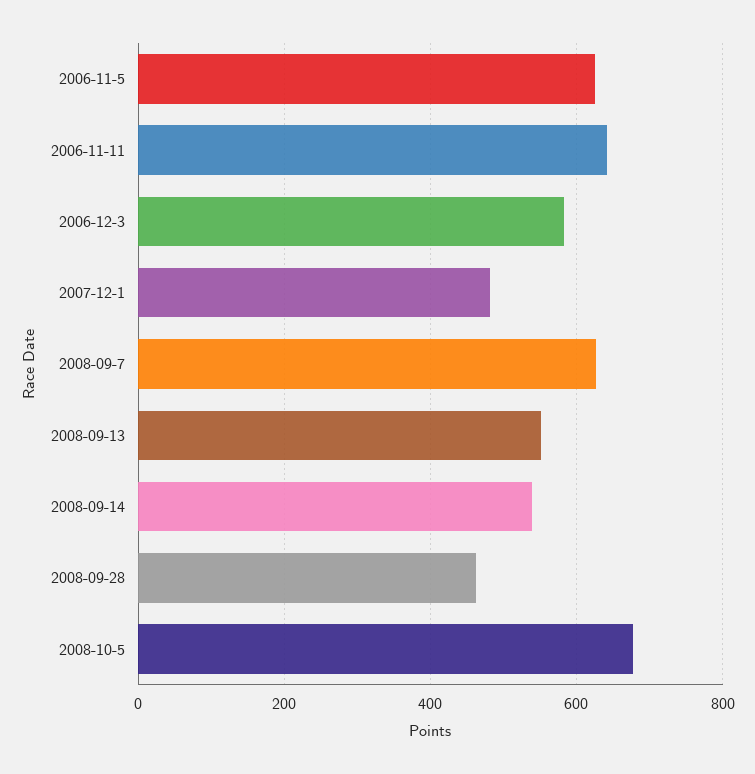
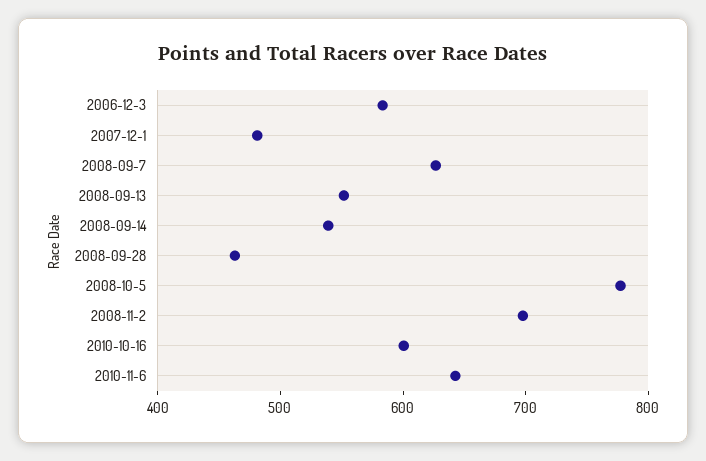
2006-11-5: 620 -> none
2006-11-11: 640 -> none
2008-10-5: 680 -> 780
2008-11-2: none -> 700
2010-10-16: none -> 600
2010-11-6: none -> 640

